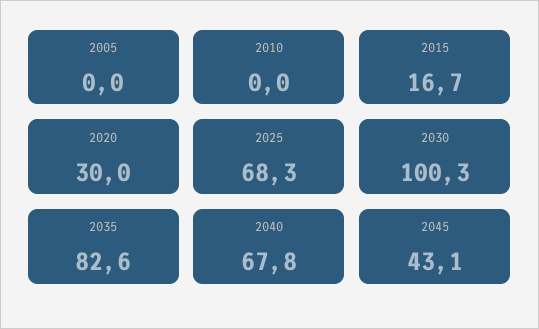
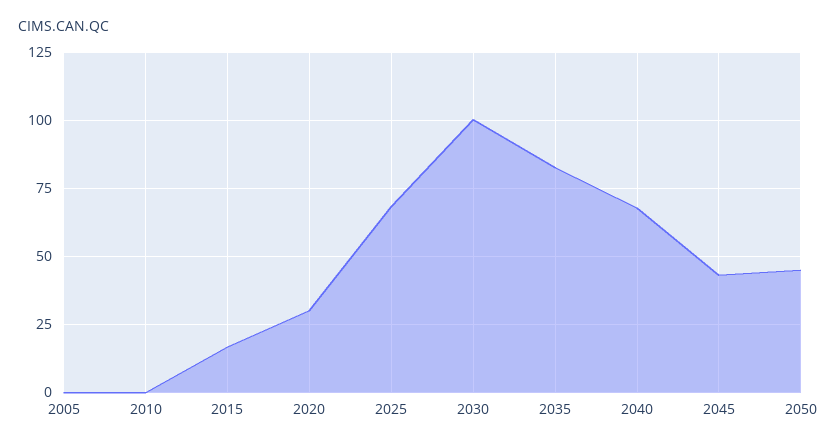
2050: none -> 45

